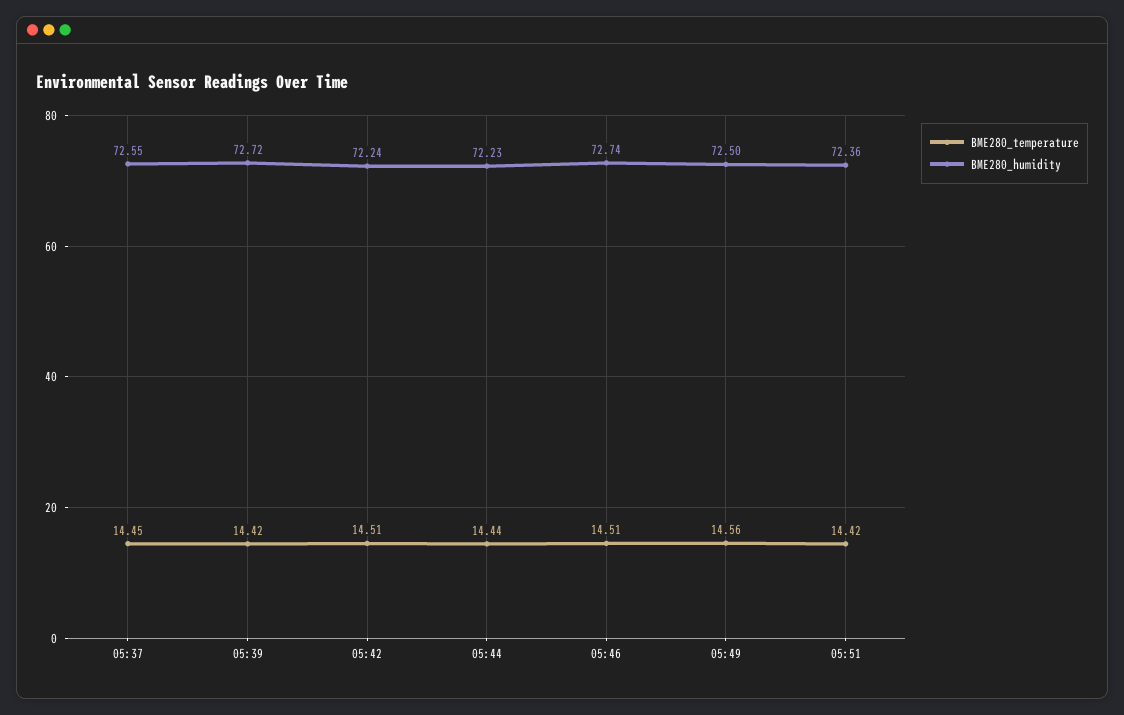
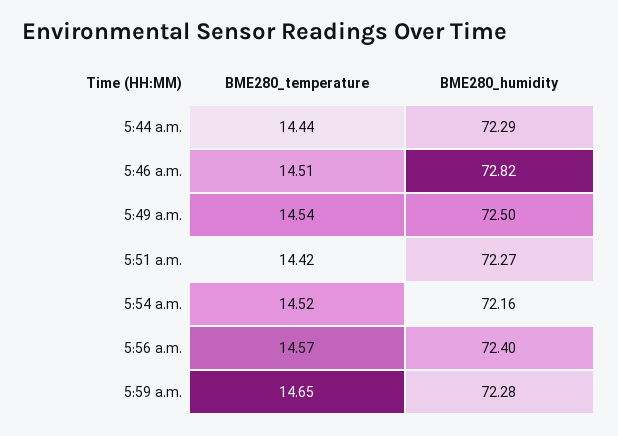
BME280_temperature, 05:37: 14.45 -> none
BME280_humidity, 05:37: 72.55 -> none
BME280_temperature, 05:39: 14.42 -> none
BME280_humidity, 05:39: 72.72 -> none
BME280_temperature, 05:42: 14.51 -> none
BME280_humidity, 05:42: 72.24 -> none
BME280_humidity, 05:44: 72.23 -> 72.29
BME280_humidity, 05:46: 72.74 -> 72.82
BME280_temperature, 05:49: 14.56 -> 14.54
BME280_humidity, 05:51: 72.36 -> 72.27
BME280_temperature, 5:54 a.m.: none -> 14.52
BME280_humidity, 5:54 a.m.: none -> 72.16
BME280_temperature, 5:56 a.m.: none -> 14.57
BME280_humidity, 5:56 a.m.: none -> 72.4
BME280_temperature, 5:59 a.m.: none -> 14.65
BME280_humidity, 5:59 a.m.: none -> 72.28

